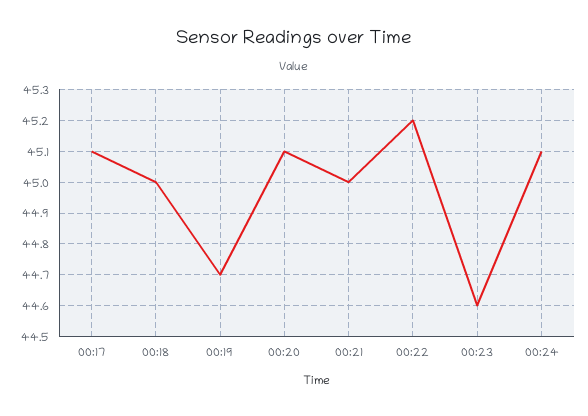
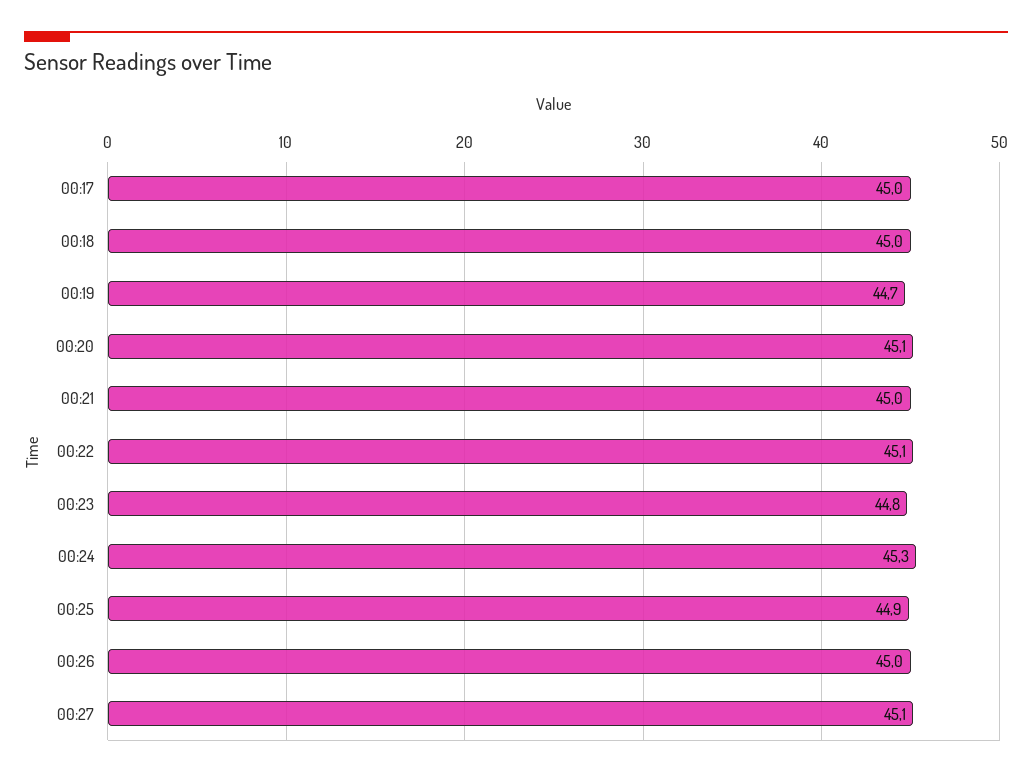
00:17: 45.1 -> 45
00:22: 45.2 -> 45.1
00:23: 44.6 -> 44.8
00:24: 45.1 -> 45.3
00:25: none -> 44.9
00:26: none -> 45
00:27: none -> 45.1

